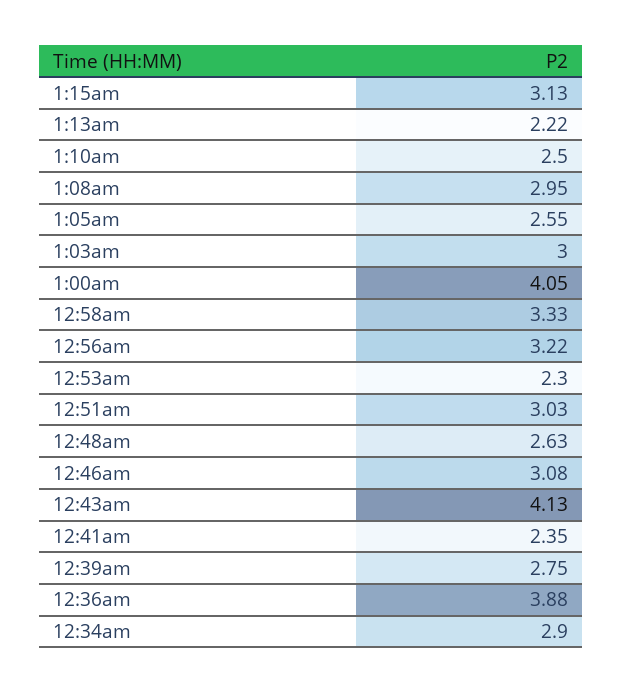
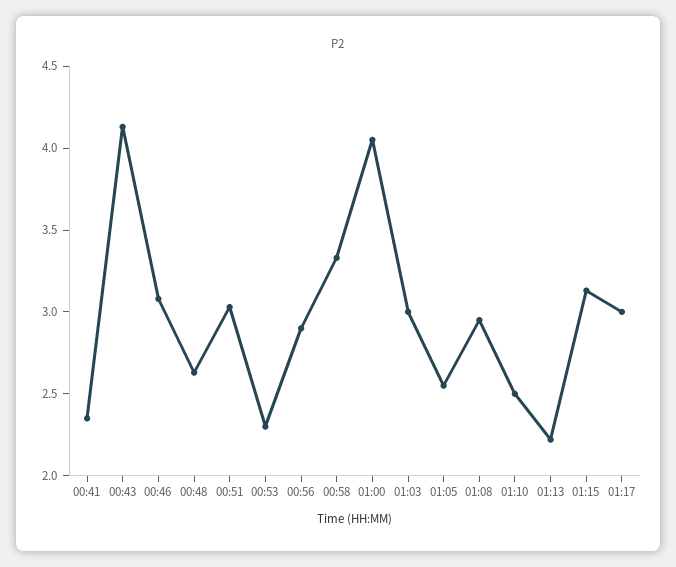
12:56am: 3.22 -> 2.9
12:39am: 2.75 -> none
12:36am: 3.88 -> none
12:34am: 2.9 -> none
01:17: none -> 3

